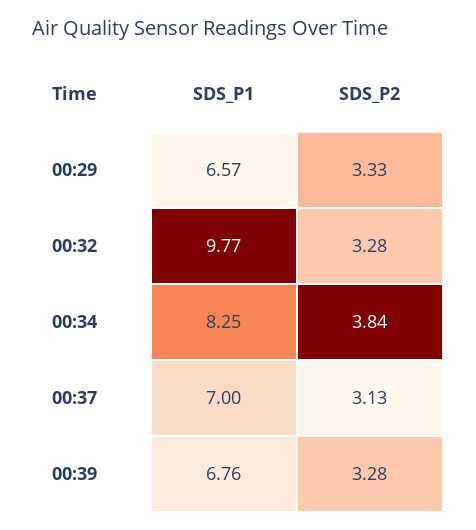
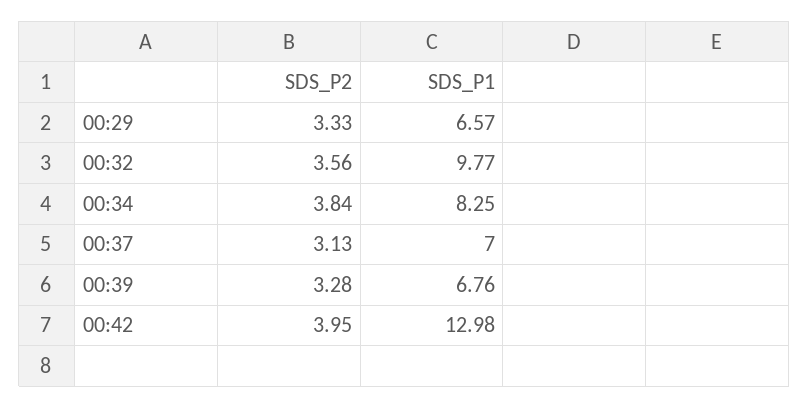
SDS_P2, 00:32: 3.28 -> 3.56
SDS_P2, 00:42: none -> 3.95
SDS_P1, 00:42: none -> 12.98

